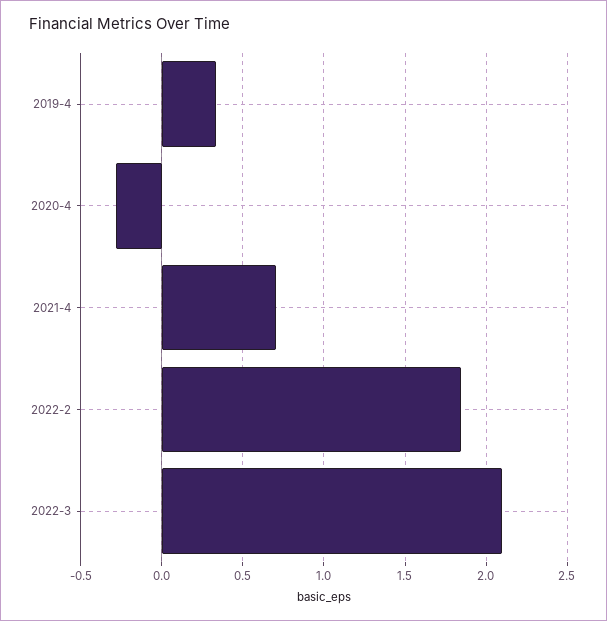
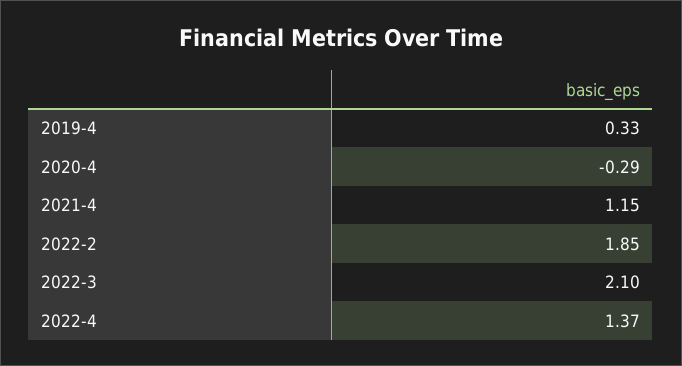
2021-4: 0.7 -> 1.15
2022-4: none -> 1.37

